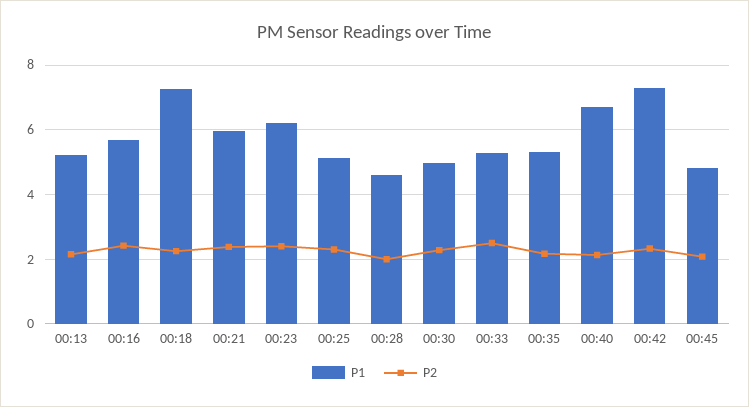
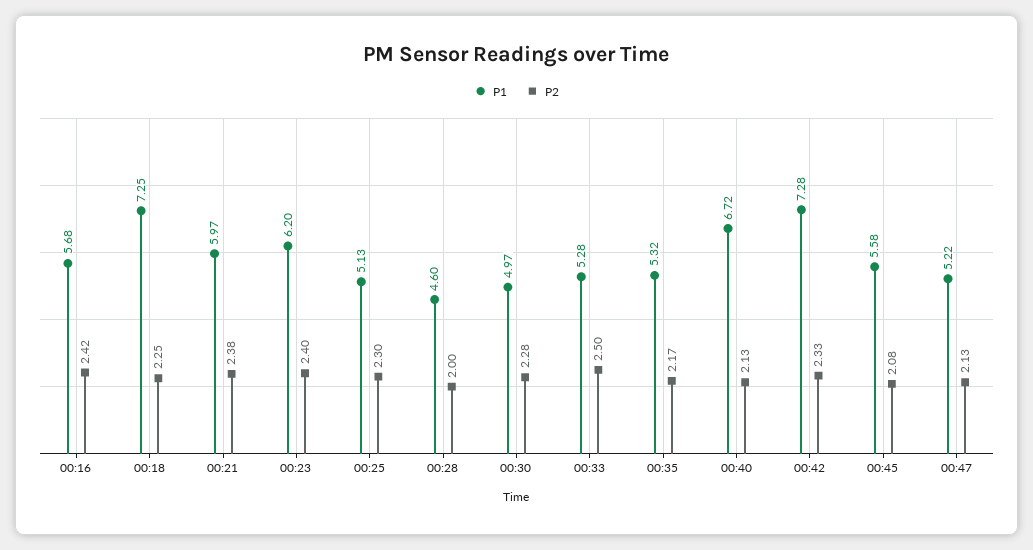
P1, 00:13: 5.2 -> none
P2, 00:13: 2.2 -> none
P1, 00:45: 4.8 -> 5.58
P1, 00:47: none -> 5.22
P2, 00:47: none -> 2.13

